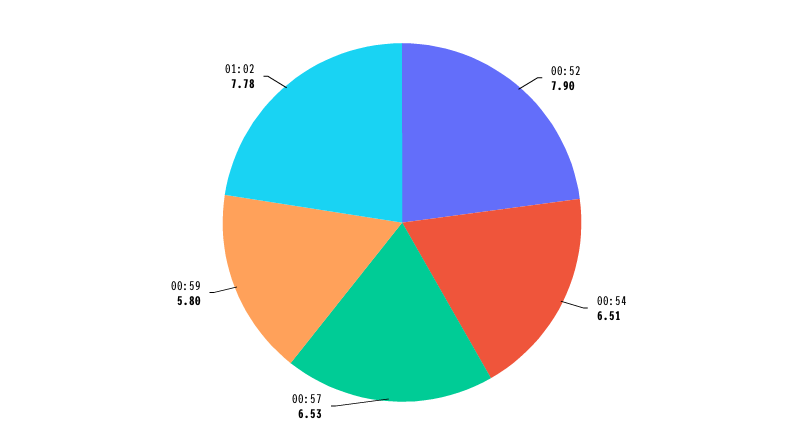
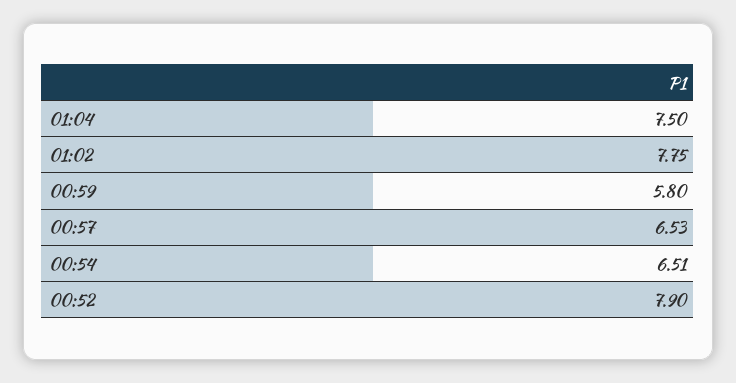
01:02: 7.78 -> 7.75
01:04: none -> 7.5

